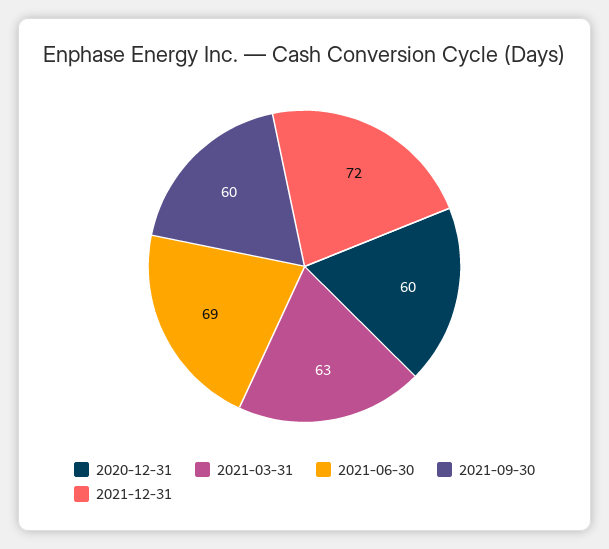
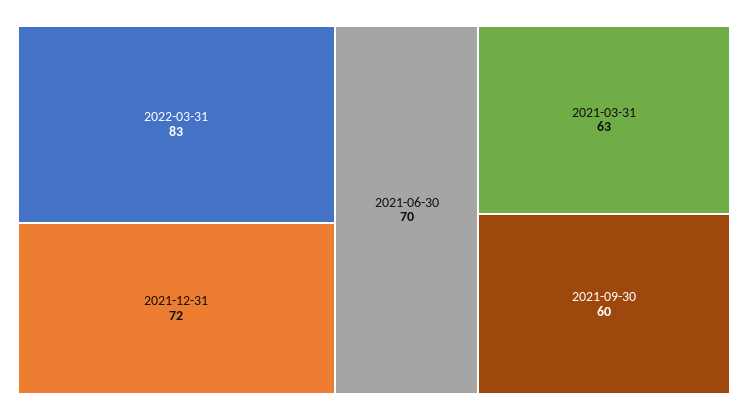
2020-12-31: 60 -> none
2021-06-30: 69 -> 70
2022-03-31: none -> 83

